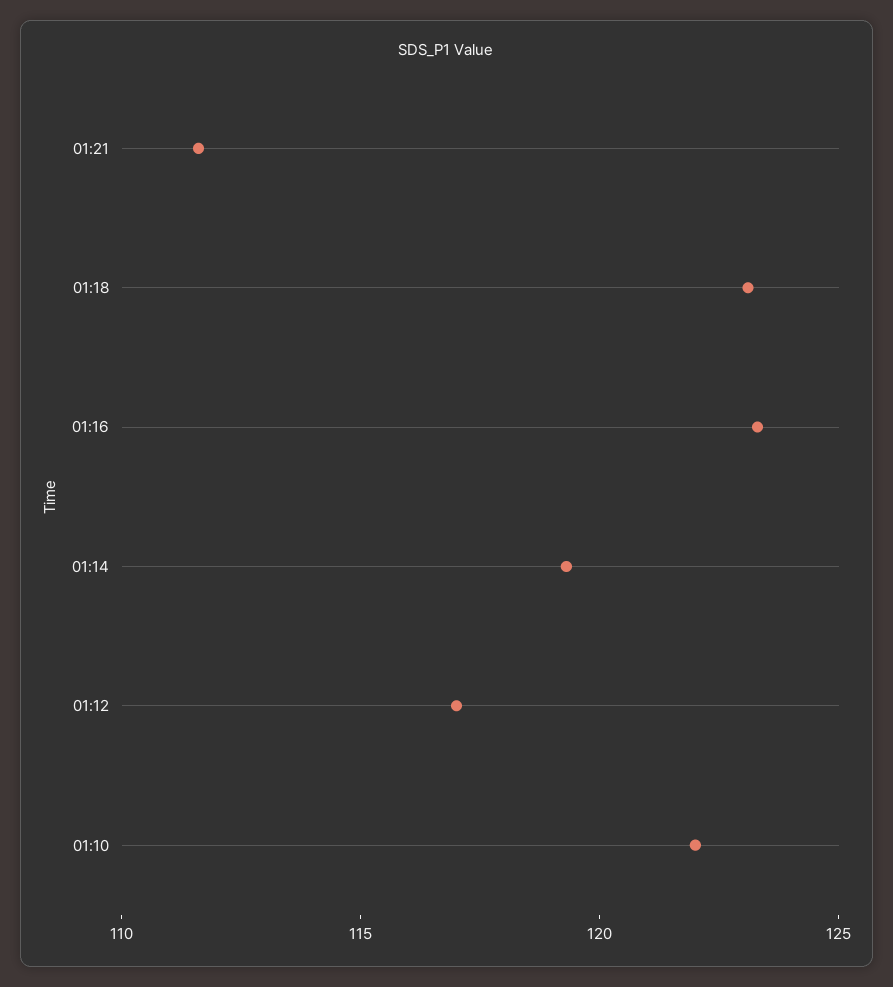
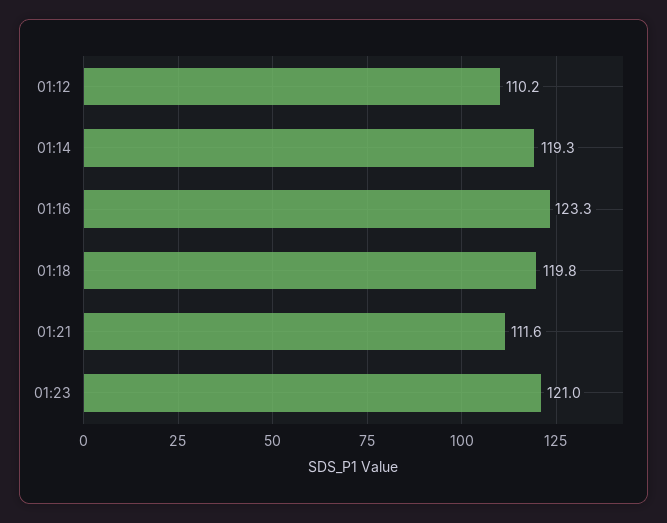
01:18: 123 -> 119.8
01:12: 117 -> 110.2
01:10: 122 -> none
01:23: none -> 121

